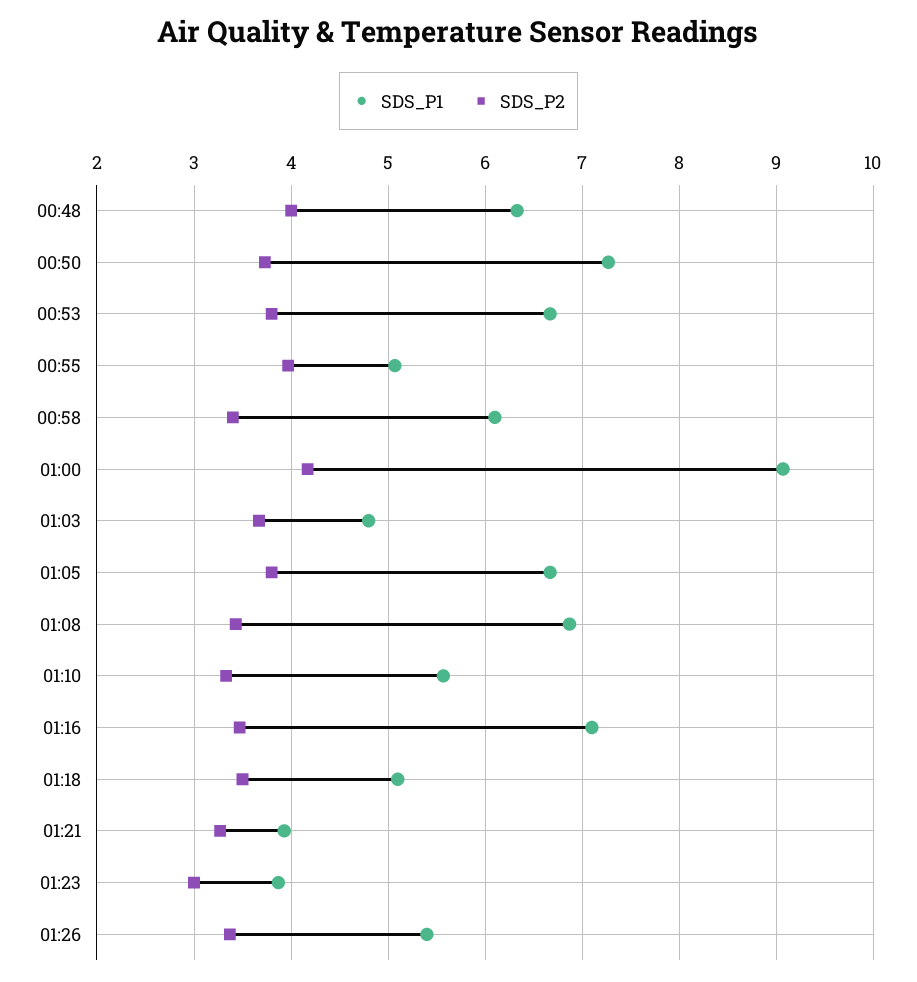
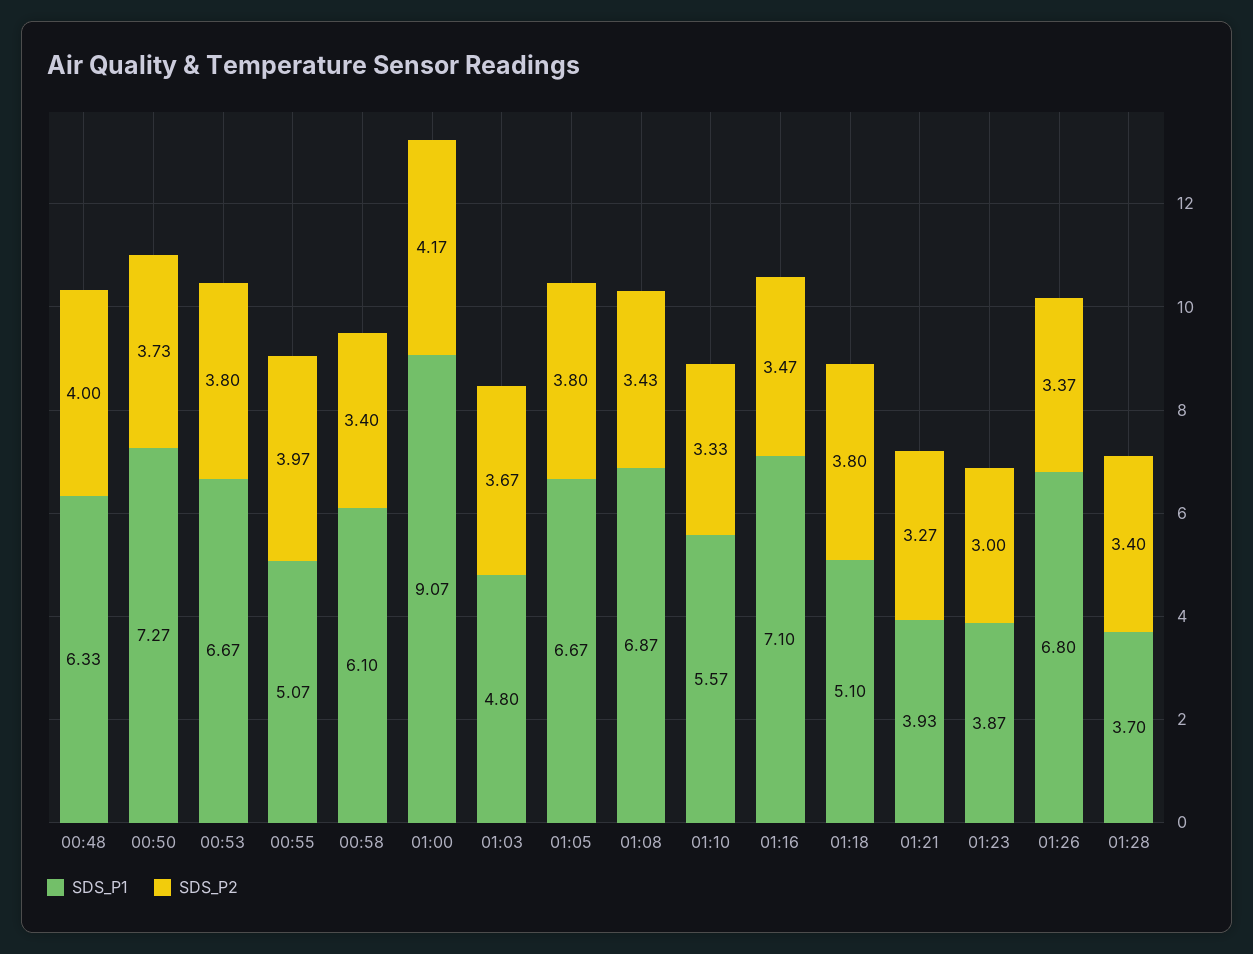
SDS_P2, 01:18: 3.5 -> 3.8
SDS_P1, 01:26: 5.4 -> 6.8
SDS_P1, 01:28: none -> 3.7
SDS_P2, 01:28: none -> 3.4

